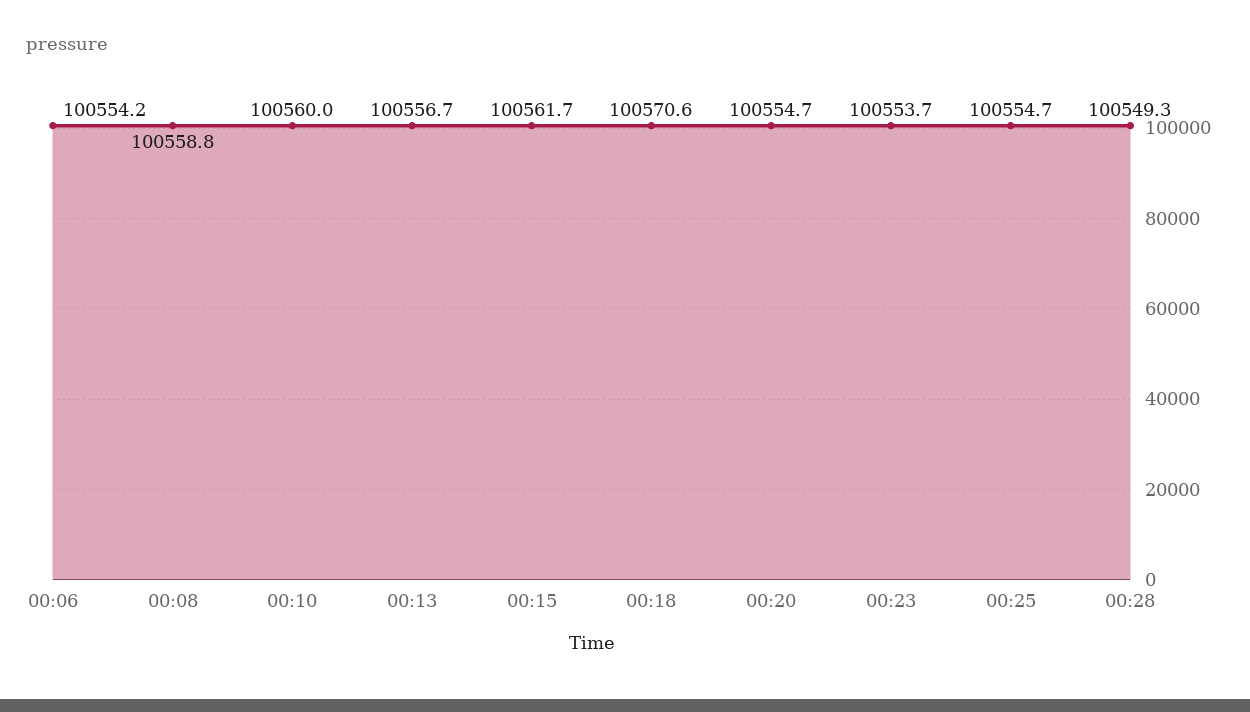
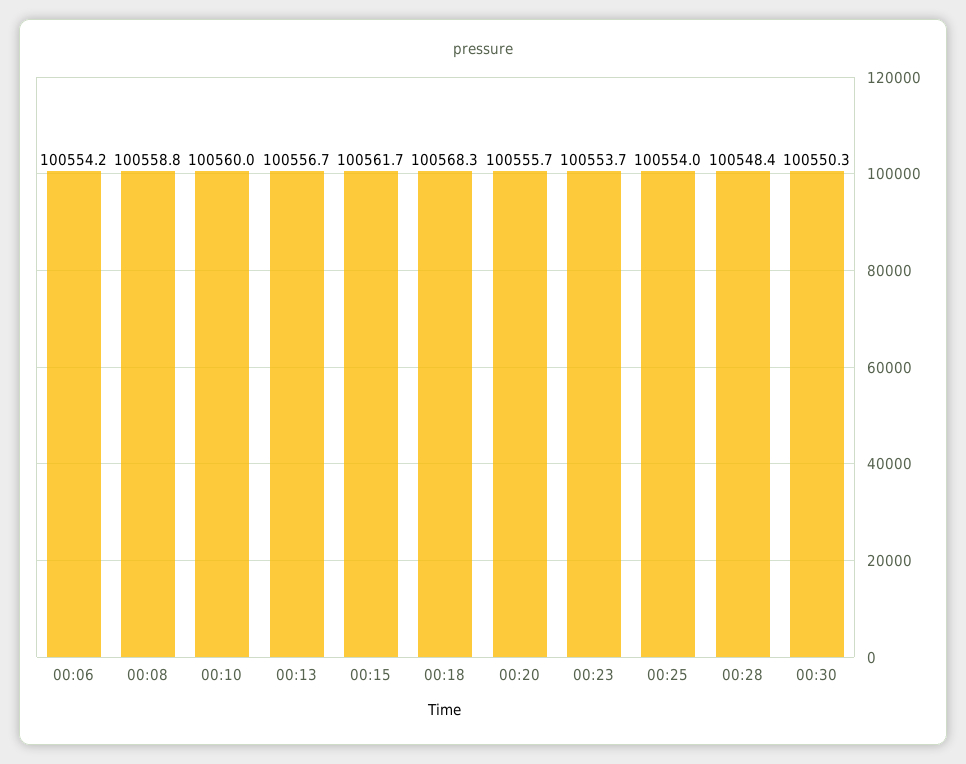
00:18: 100570.6 -> 100568.3
00:20: 100554.7 -> 100555.7
00:25: 100554.7 -> 100554
00:28: 100549.3 -> 100548.4
00:30: none -> 100550.3

